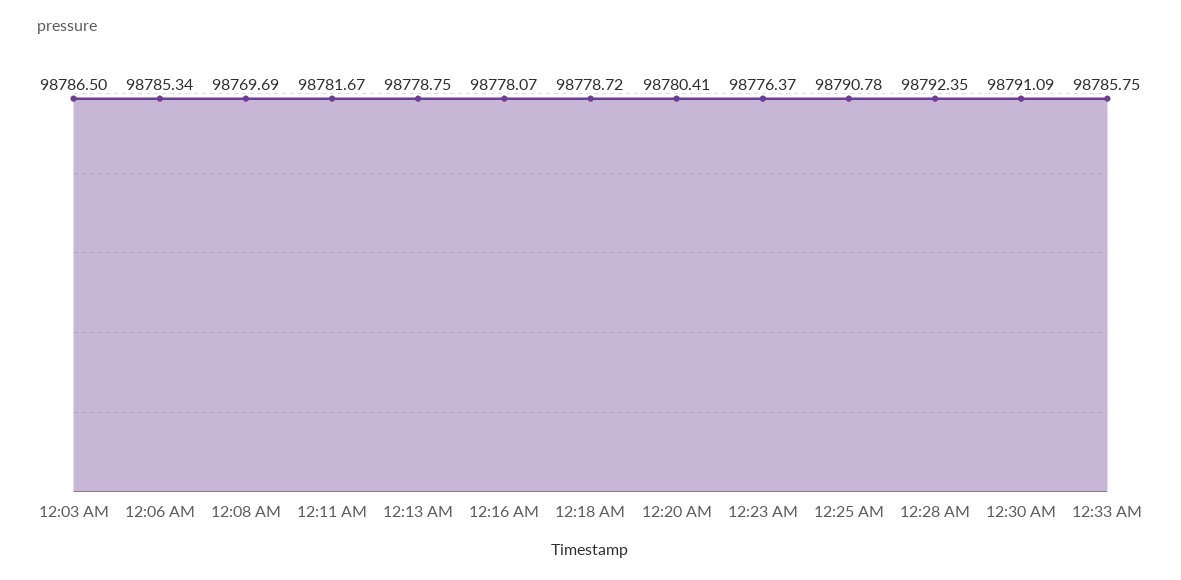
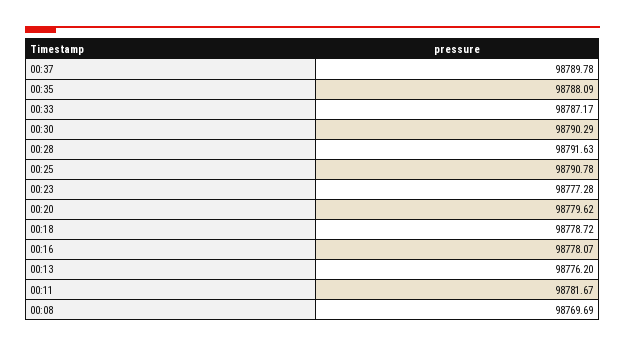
12:03 AM: 98786.5 -> none
12:06 AM: 98785.34 -> none
12:13 AM: 98778.75 -> 98776.2
12:20 AM: 98780.41 -> 98779.62
12:23 AM: 98776.37 -> 98777.28
12:28 AM: 98792.35 -> 98791.63
12:30 AM: 98791.09 -> 98790.29
12:33 AM: 98785.75 -> 98787.17
00:37: none -> 98789.78
00:35: none -> 98788.09

